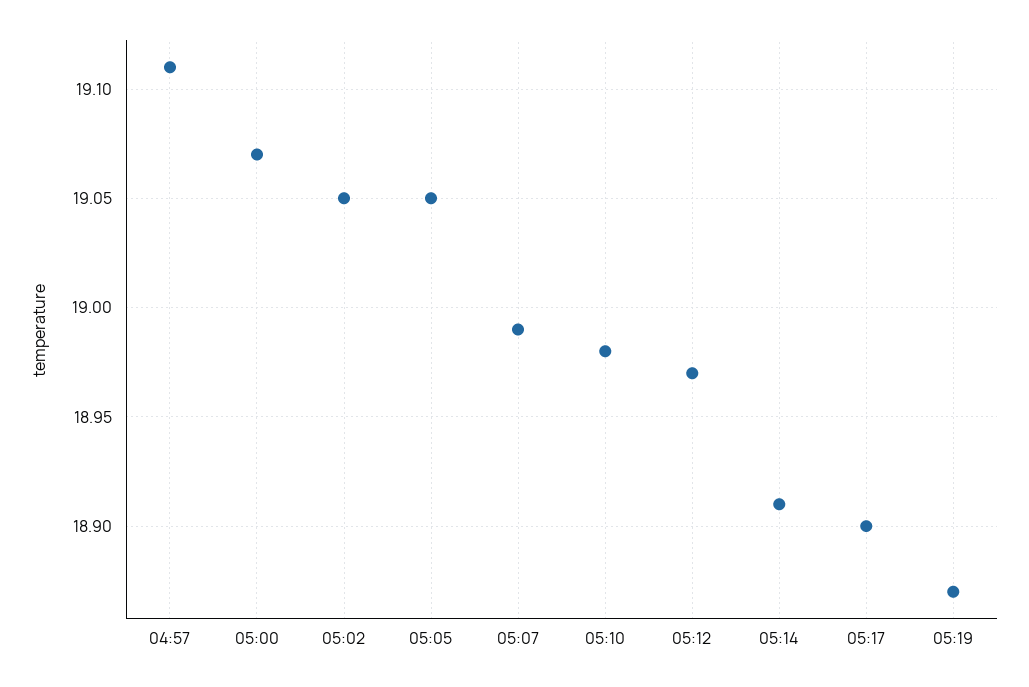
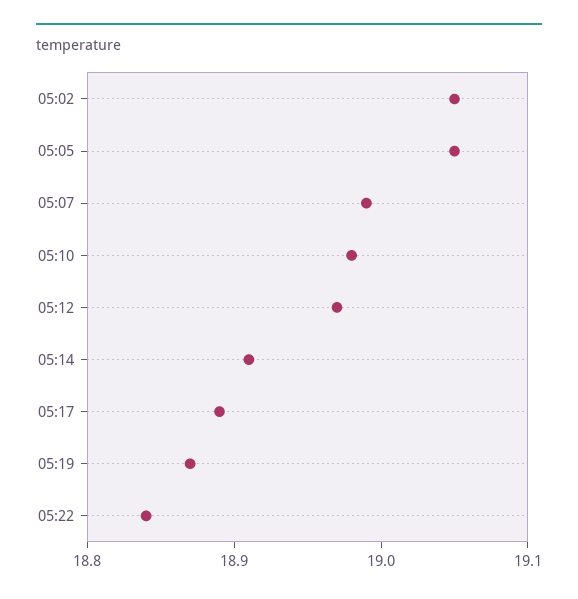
04:57: 19.11 -> none
05:00: 19.07 -> none
05:17: 18.9 -> 18.89
05:22: none -> 18.84

